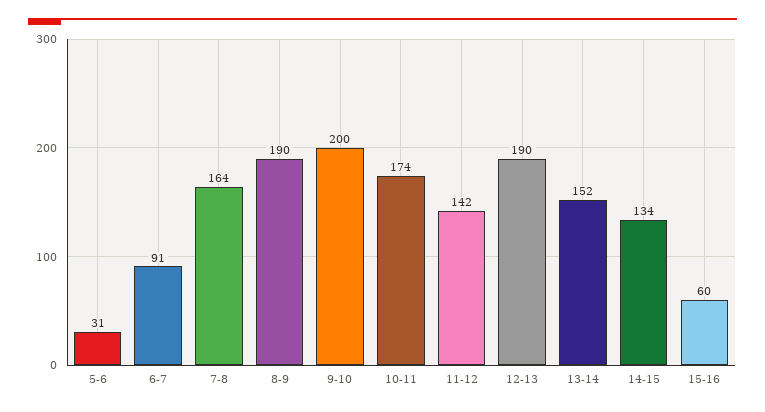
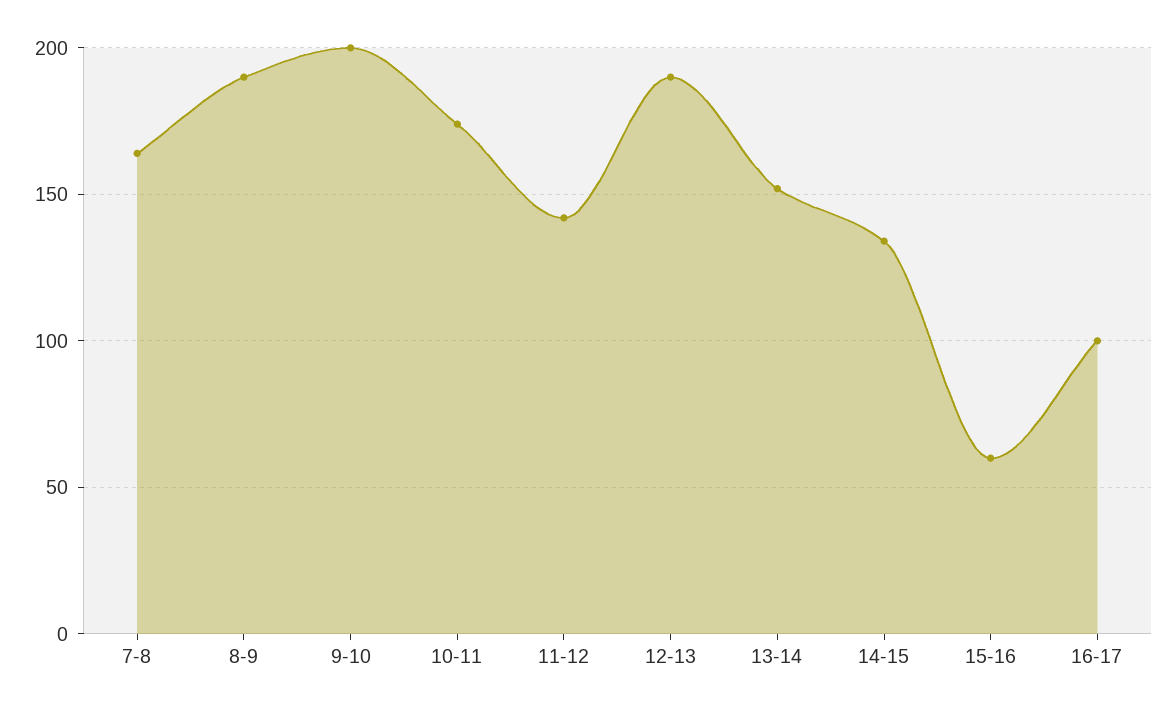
5-6: 31 -> none
6-7: 91 -> none
16-17: none -> 100

